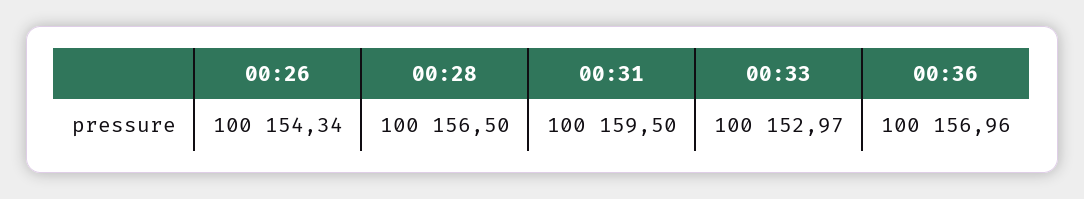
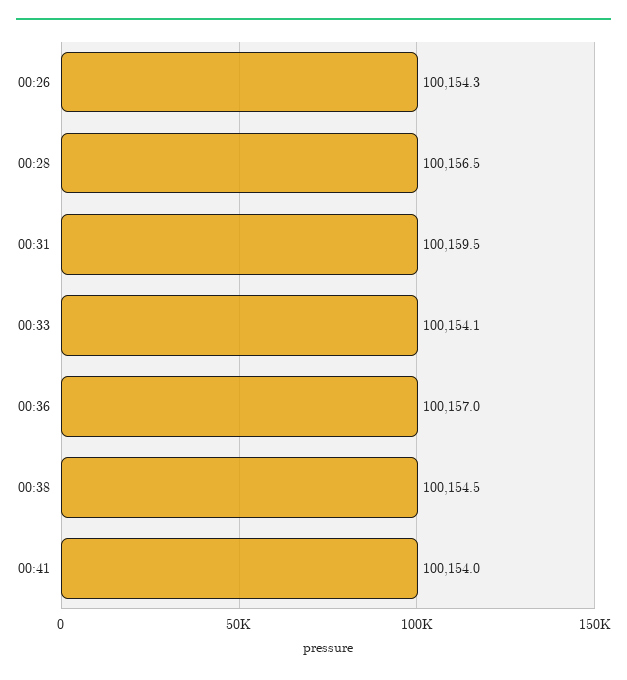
00:33: 100152.97 -> 100154.1
00:38: none -> 100154.5
00:41: none -> 100154

